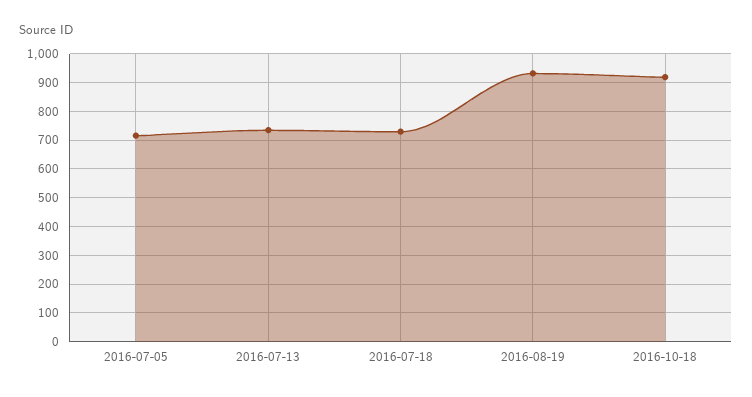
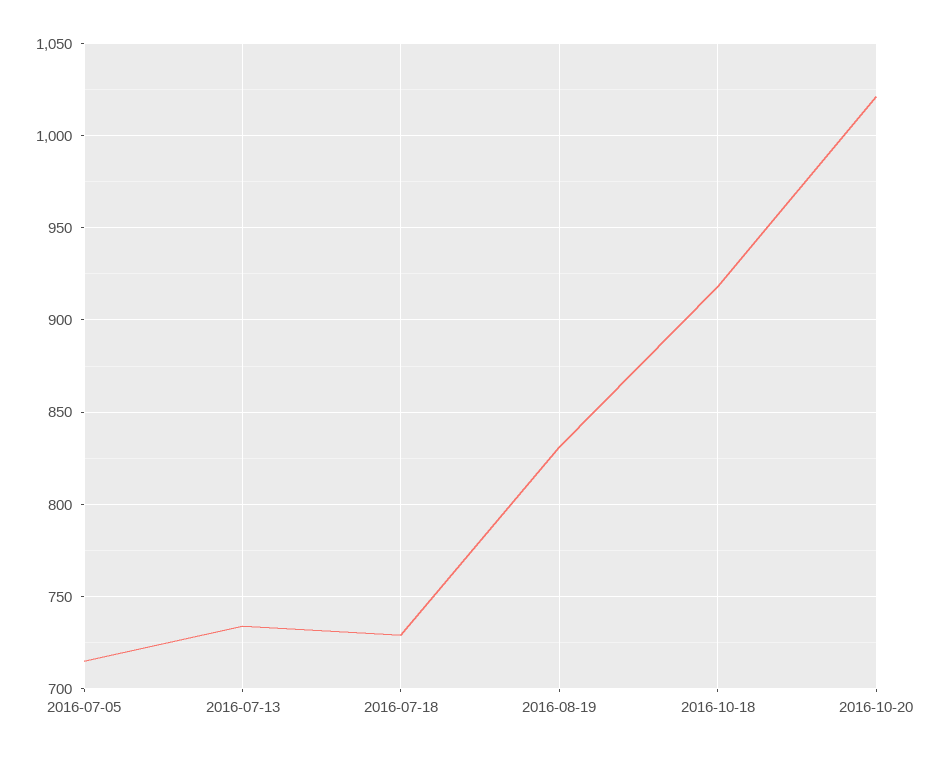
2016-08-19: 925 -> 830
2016-10-20: none -> 1020

